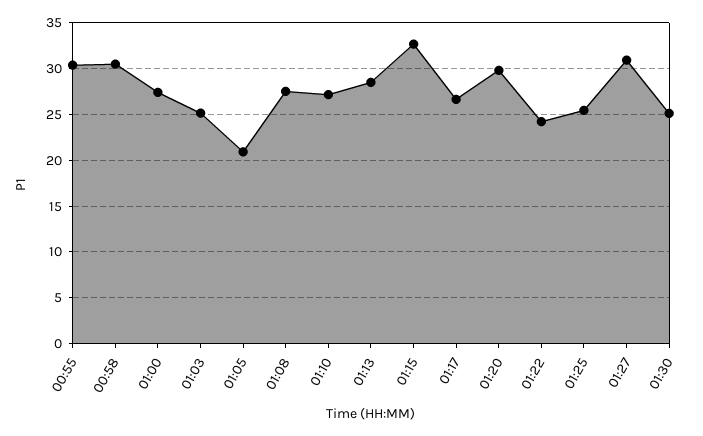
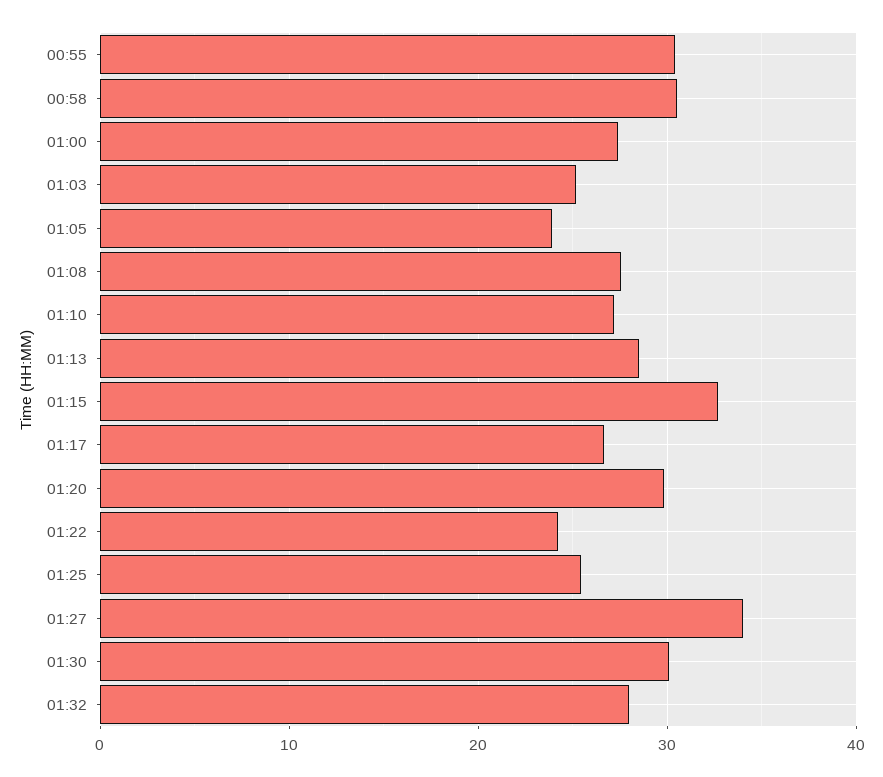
01:05: 21 -> 24
01:27: 31 -> 34
01:30: 25 -> 30
01:32: none -> 28

